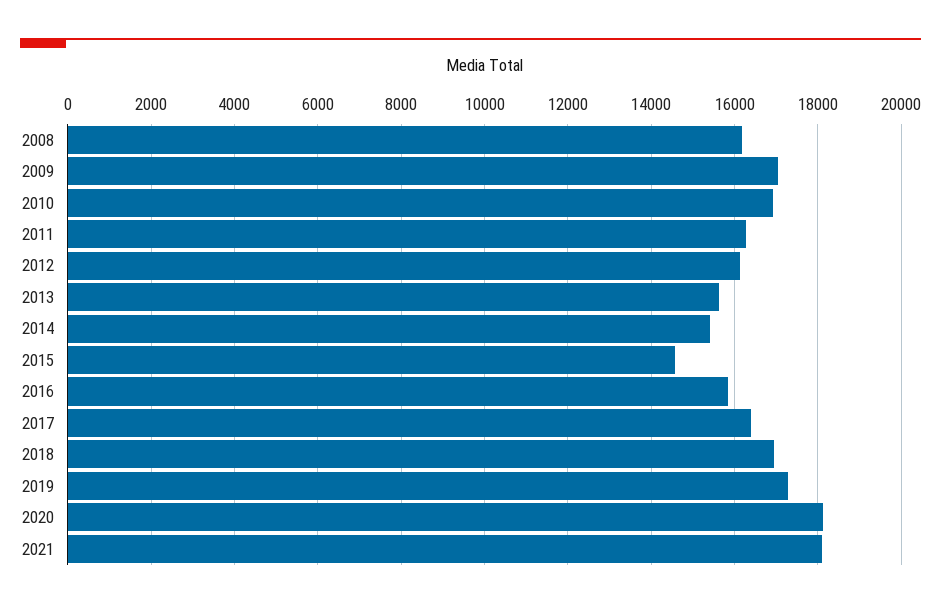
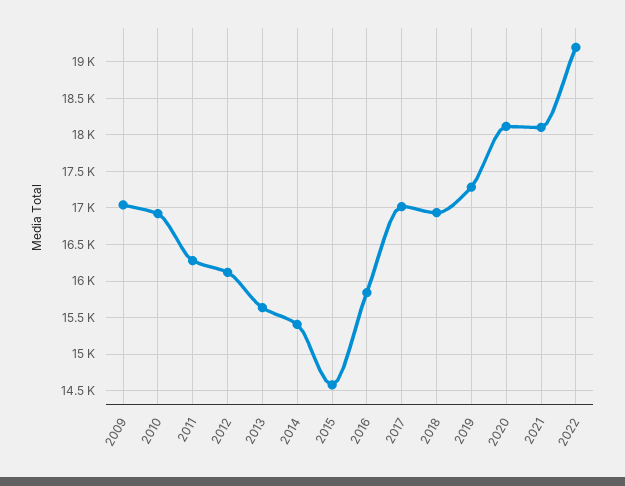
2008: 16200 -> none
2017: 16400 -> 17000
2022: none -> 19200

